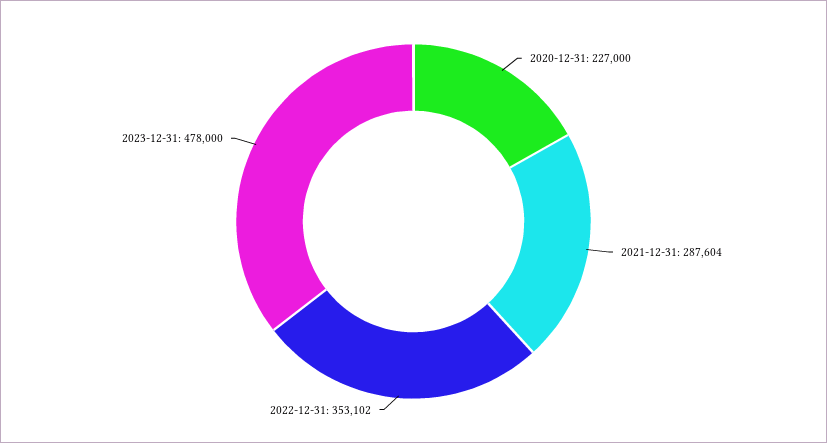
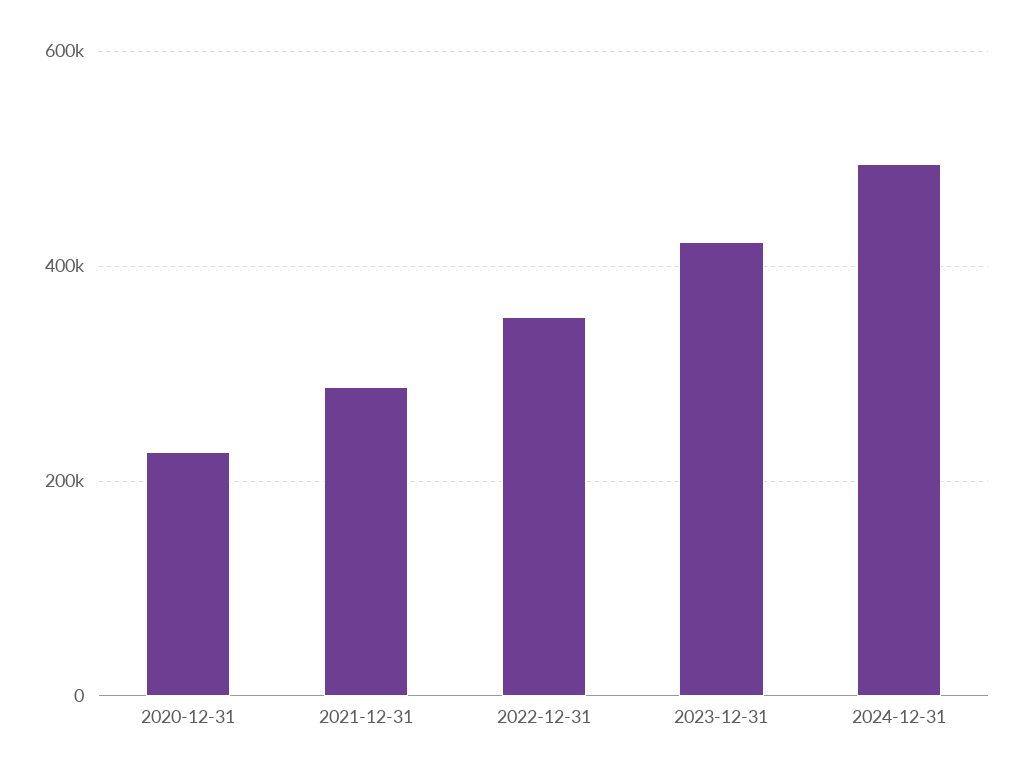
2023-12-31: 478000 -> 420000
2024-12-31: none -> 500000

